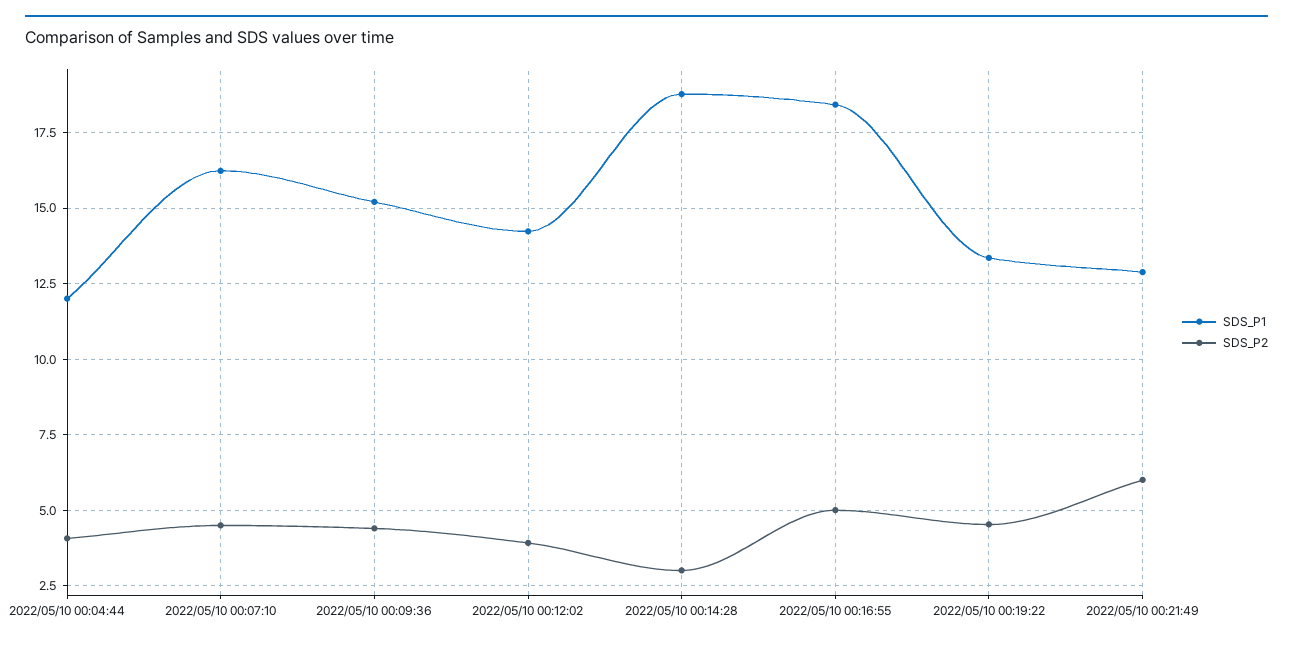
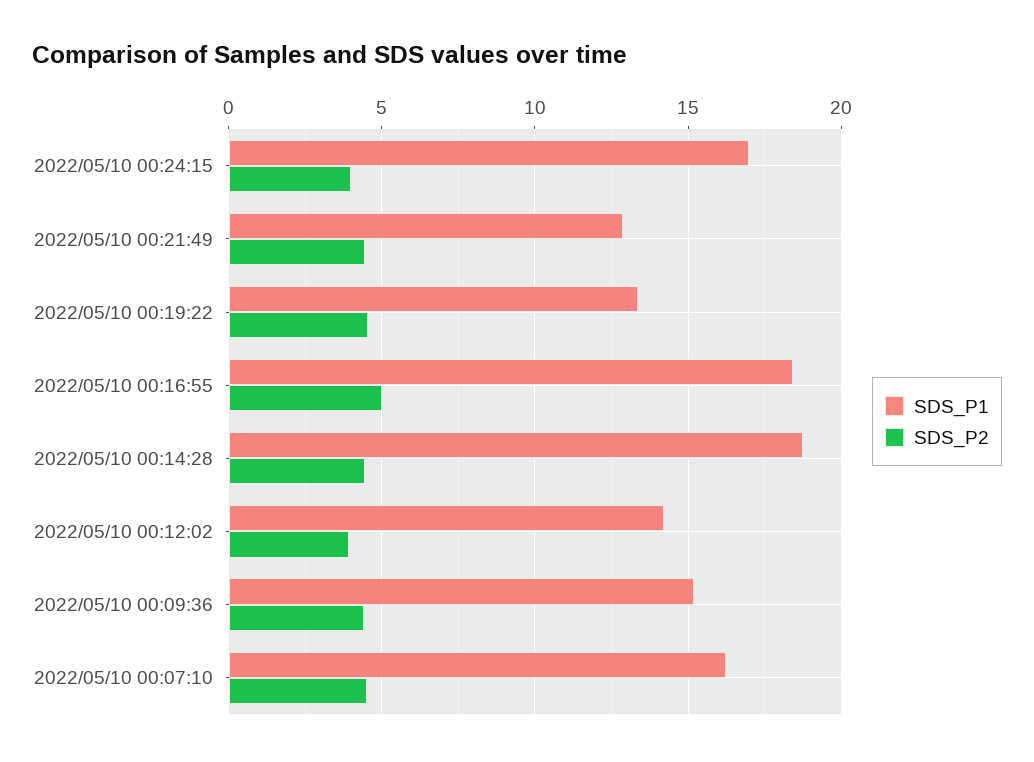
SDS_P1, 2022/05/10 00:04:44: 12 -> none
SDS_P2, 2022/05/10 00:04:44: 4 -> none
SDS_P2, 2022/05/10 00:14:28: 3 -> 4.5
SDS_P2, 2022/05/10 00:21:49: 6 -> 4.5
SDS_P1, 2022/05/10 00:24:15: none -> 17
SDS_P2, 2022/05/10 00:24:15: none -> 4

